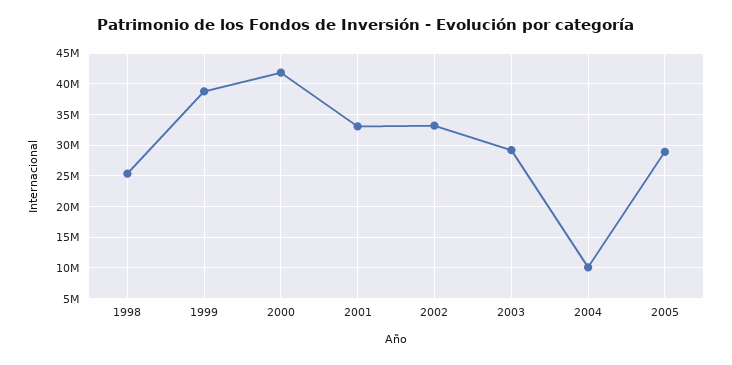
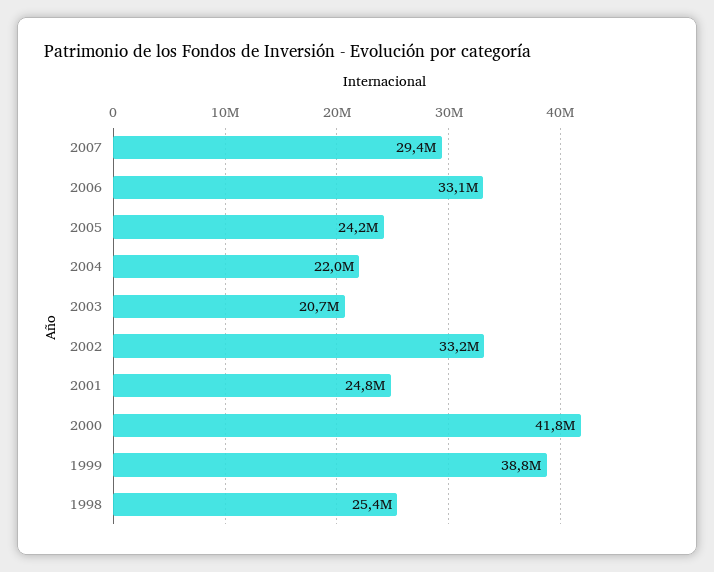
2001: 33000000 -> 24800000
2003: 29000000 -> 20700000
2004: 10000000 -> 22000000
2005: 29000000 -> 24200000
2007: none -> 29400000
2006: none -> 33100000

